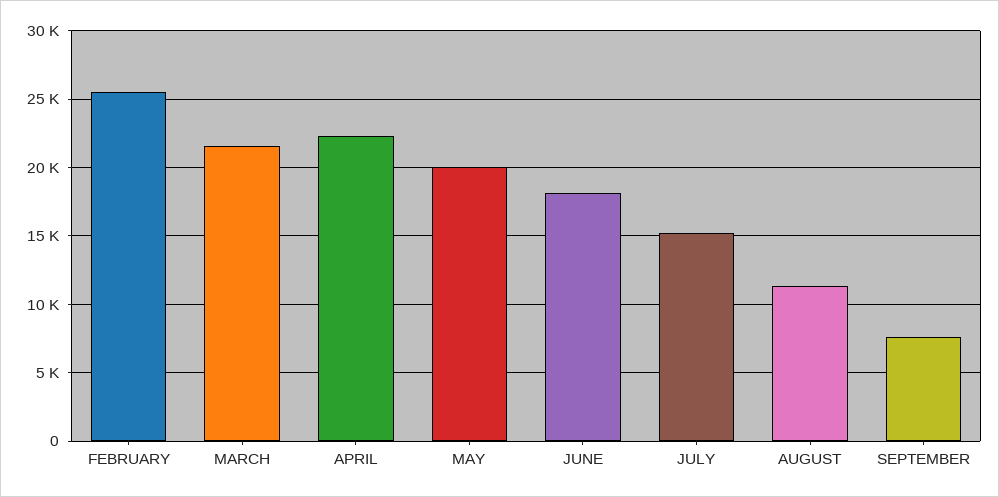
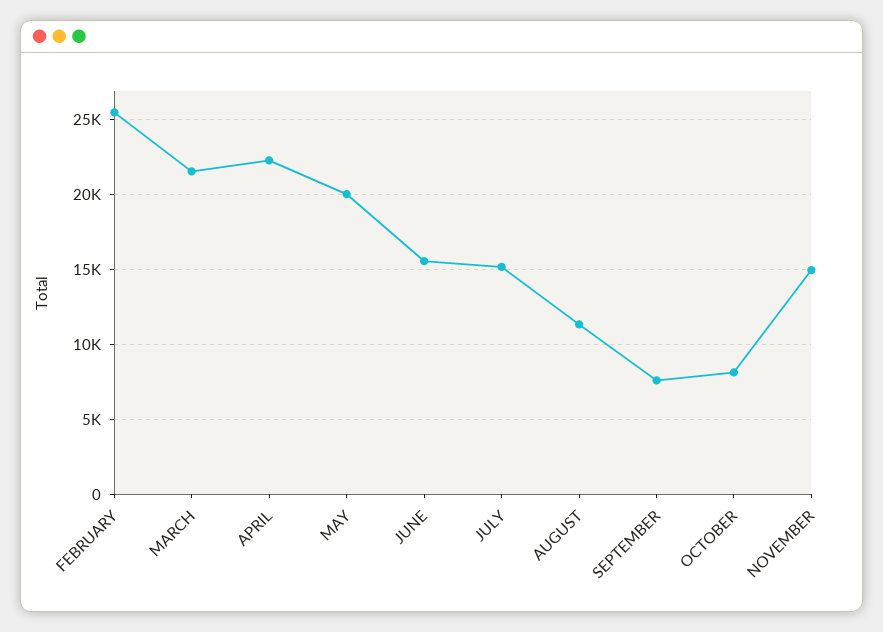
JUNE: 18000 -> 15500
OCTOBER: none -> 8000
NOVEMBER: none -> 15000

